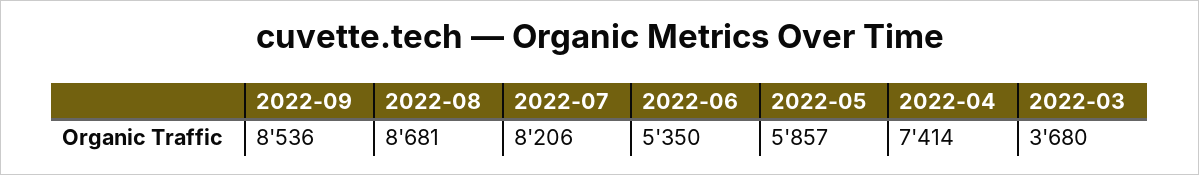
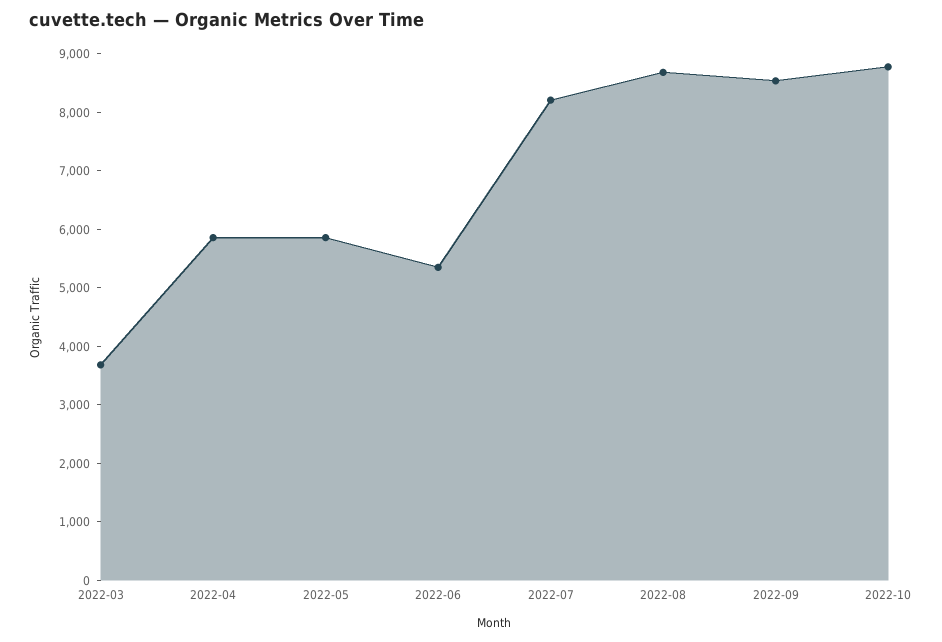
2022-04: 7414 -> 5800
2022-10: none -> 8800

